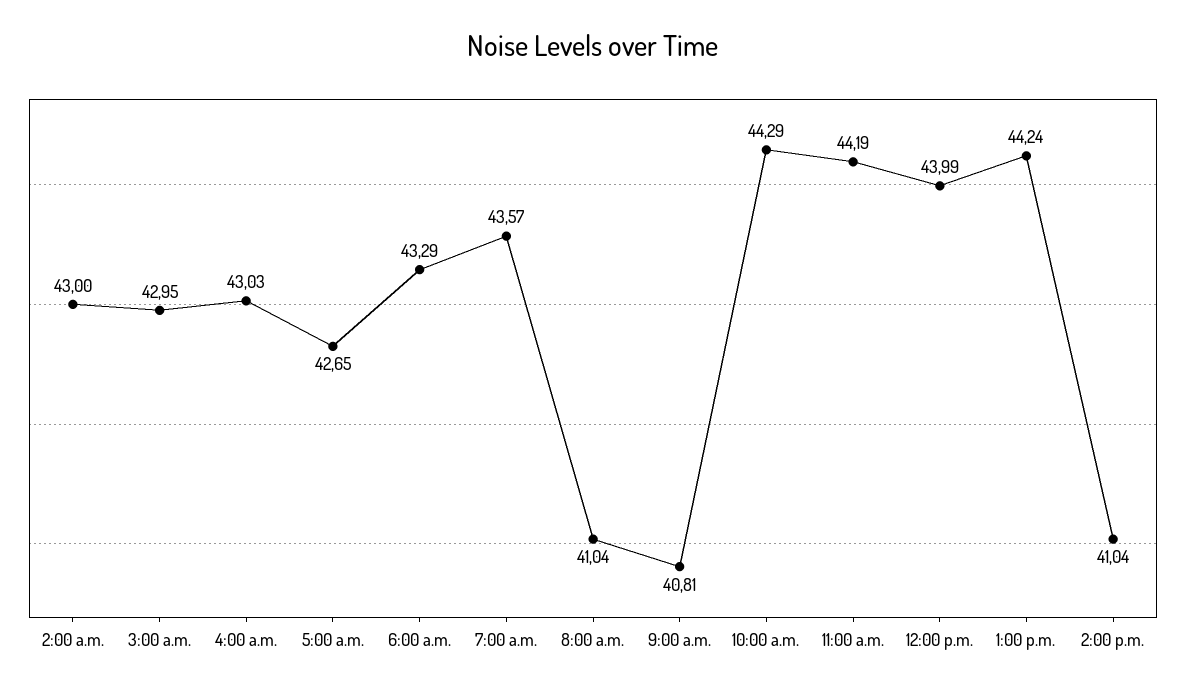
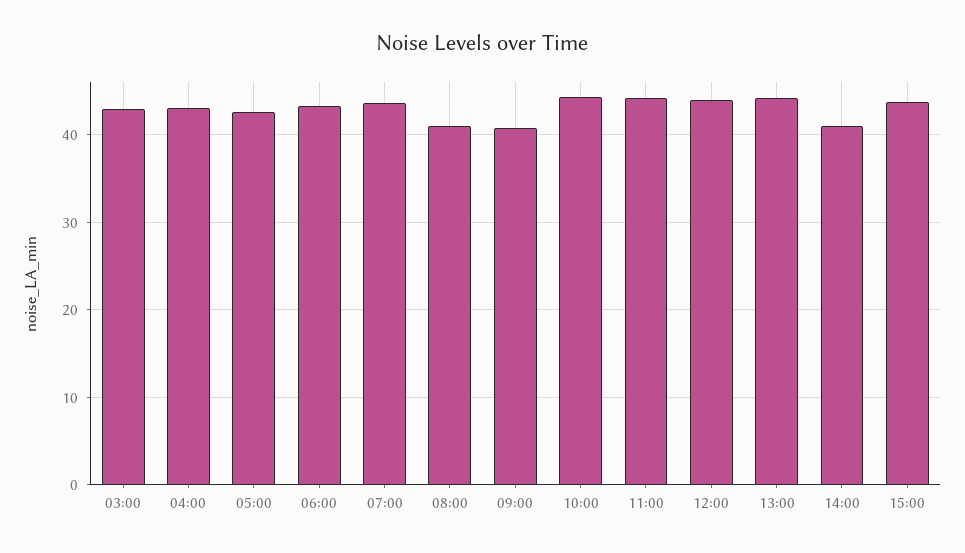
2:00 a.m.: 43 -> none
15:00: none -> 44

